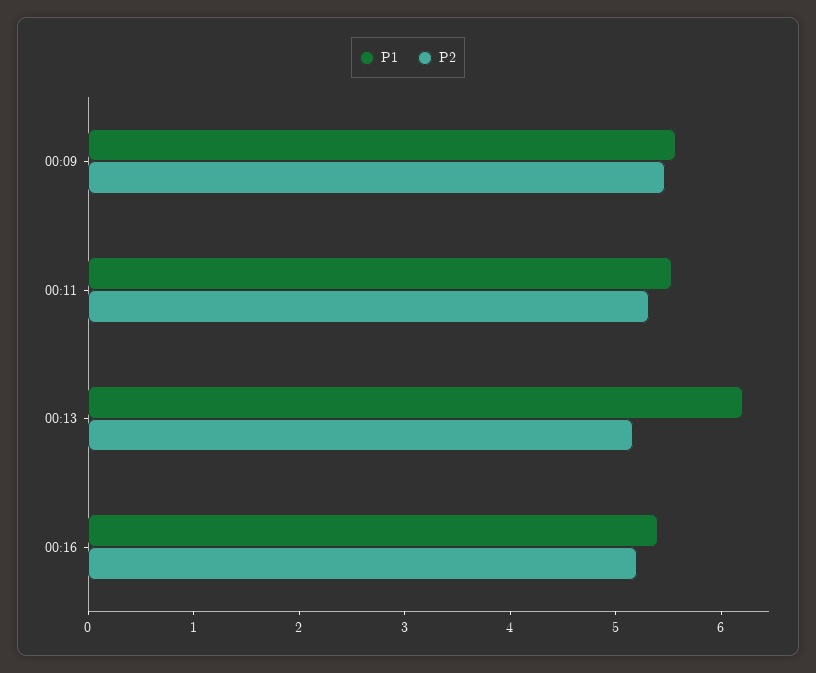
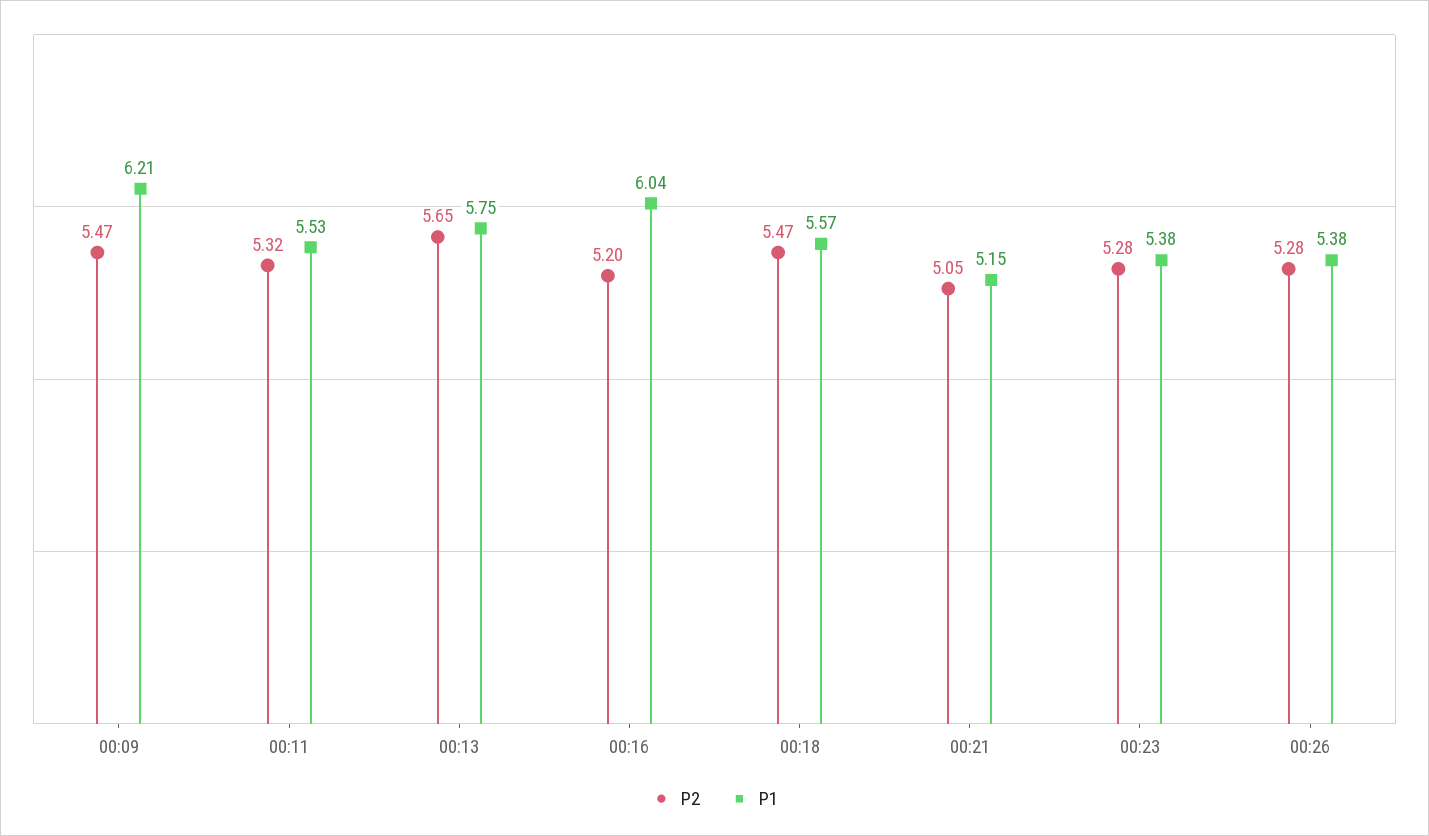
P1, 00:09: 5.6 -> 6.21
P1, 00:13: 6.2 -> 5.75
P2, 00:13: 5.2 -> 5.65
P1, 00:16: 5.4 -> 6.04
P2, 00:18: none -> 5.47
P1, 00:18: none -> 5.57
P2, 00:21: none -> 5.05
P1, 00:21: none -> 5.15
P2, 00:23: none -> 5.28
P1, 00:23: none -> 5.38
P2, 00:26: none -> 5.28
P1, 00:26: none -> 5.38

